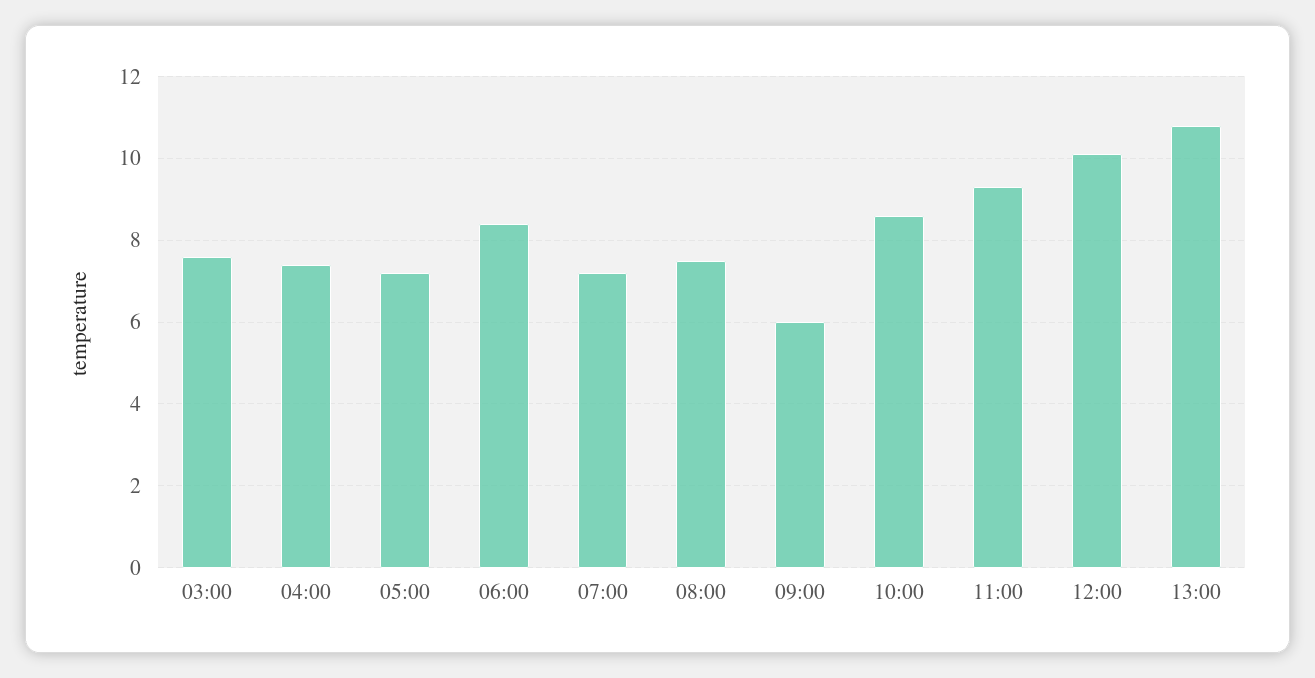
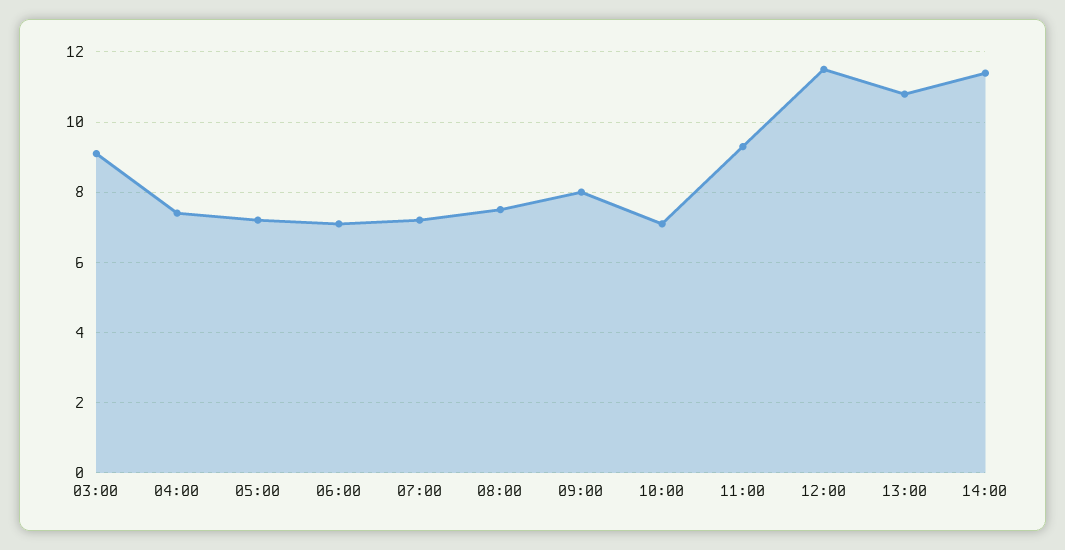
03:00: 7.5 -> 9
06:00: 8.5 -> 7
09:00: 6 -> 8
10:00: 8.5 -> 7
12:00: 10 -> 11.5
14:00: none -> 11.5

